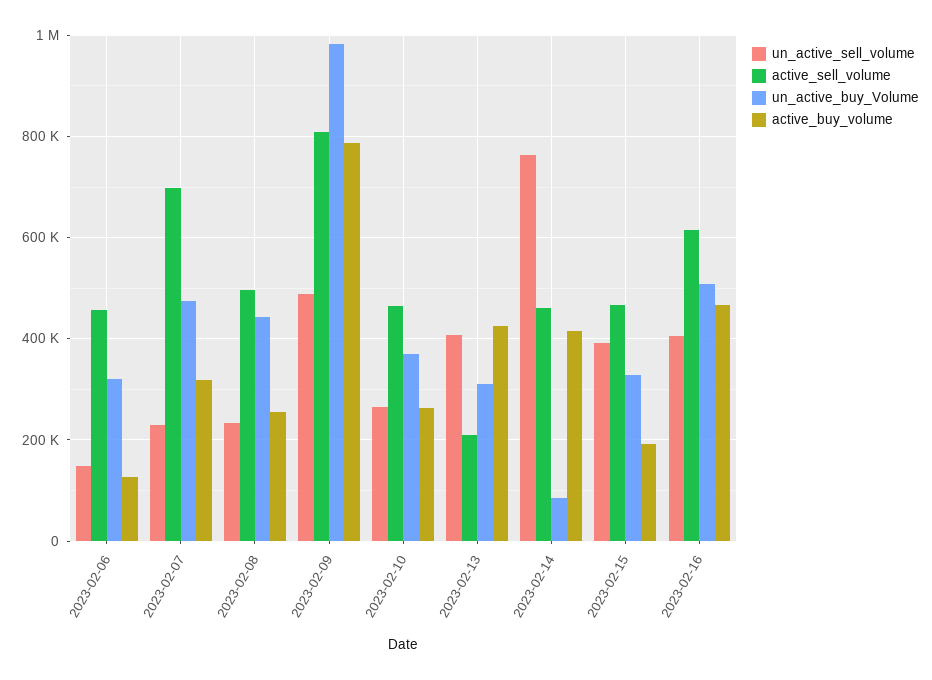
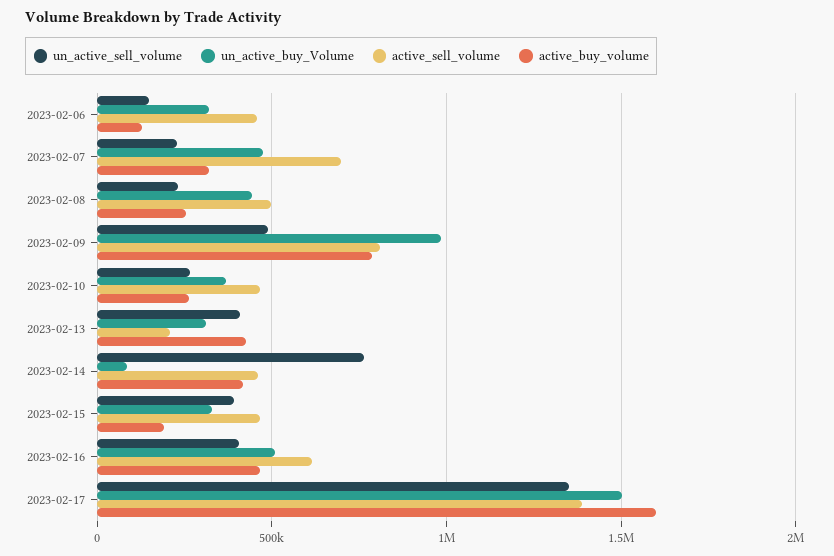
un_active_sell_volume, 2023-02-17: none -> 1350000
un_active_buy_Volume, 2023-02-17: none -> 1500000
active_sell_volume, 2023-02-17: none -> 1400000
active_buy_volume, 2023-02-17: none -> 1600000

